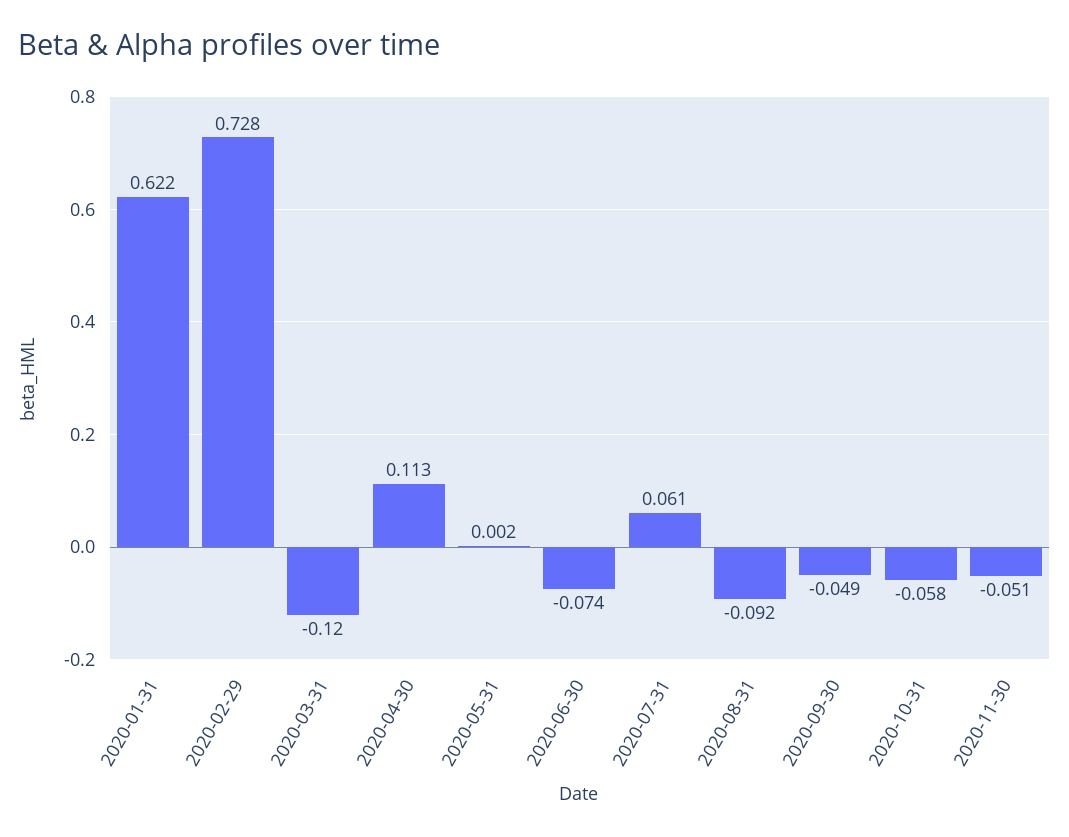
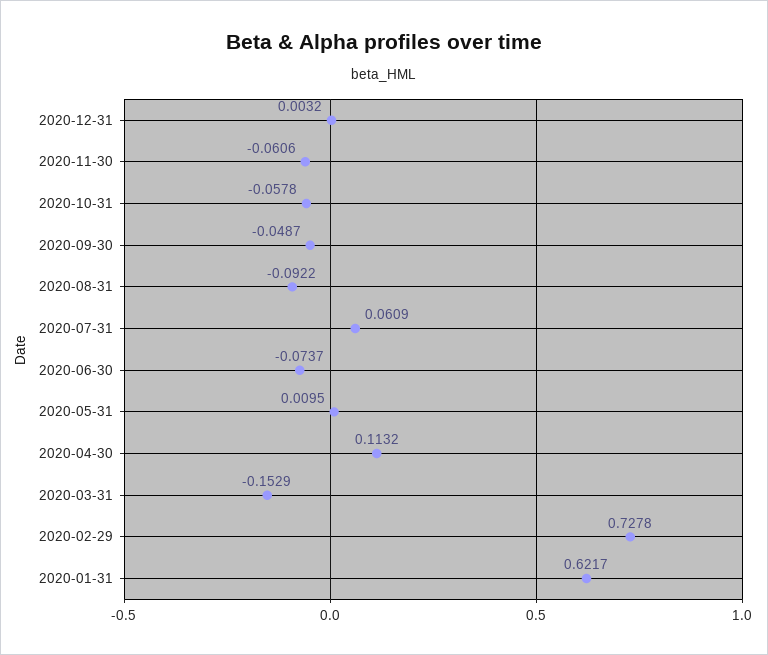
2020-03-31: -0.12 -> -0.1529
2020-05-31: 0.002 -> 0.0095
2020-11-30: -0.051 -> -0.0606
2020-12-31: none -> 0.0032

